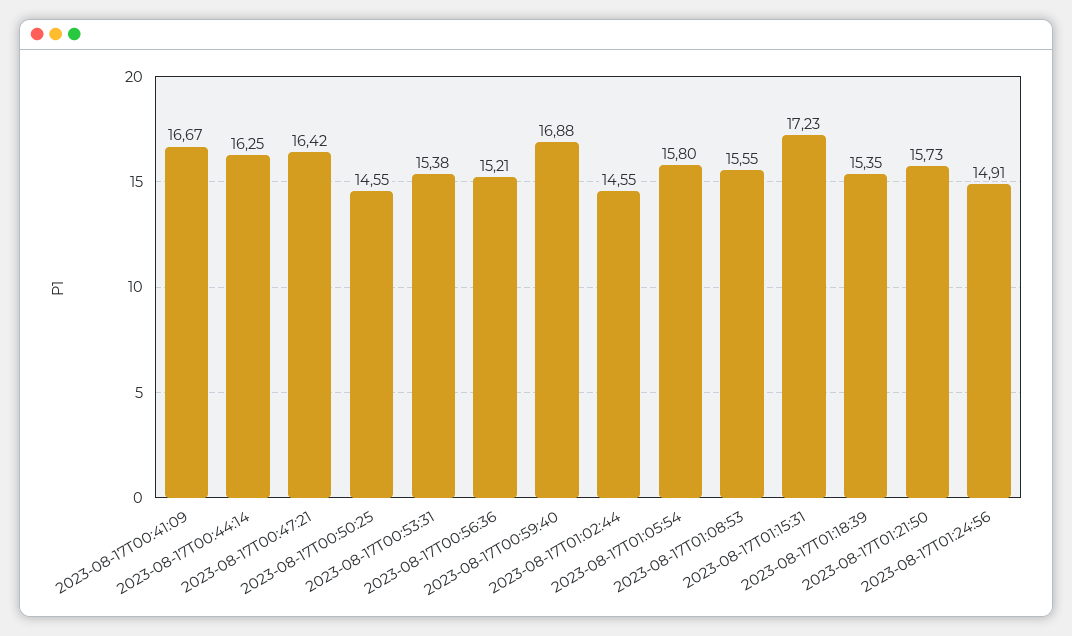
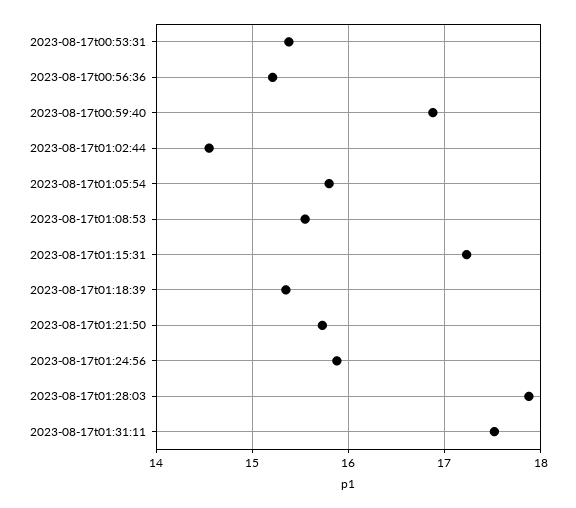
2023-08-17T00:41:09: 16.67 -> none
2023-08-17T00:44:14: 16.25 -> none
2023-08-17T00:47:21: 16.42 -> none
2023-08-17T00:50:25: 14.55 -> none
2023-08-17T01:24:56: 14.91 -> 15.9
2023-08-17t01:28:03: none -> 17.9
2023-08-17t01:31:11: none -> 17.5

